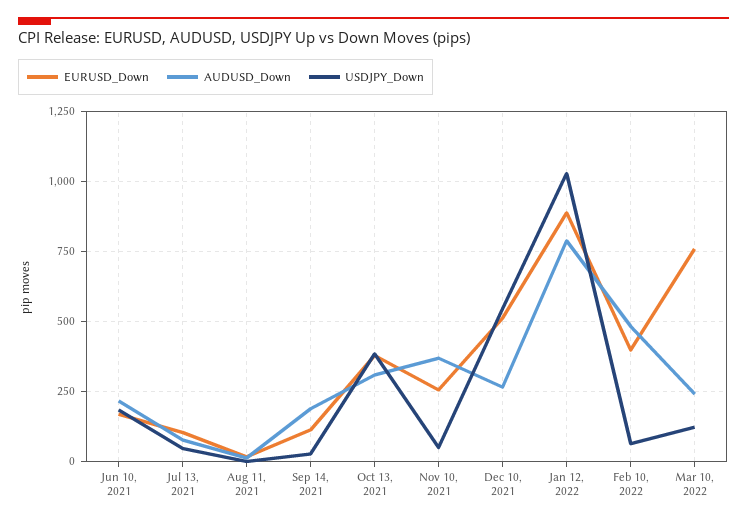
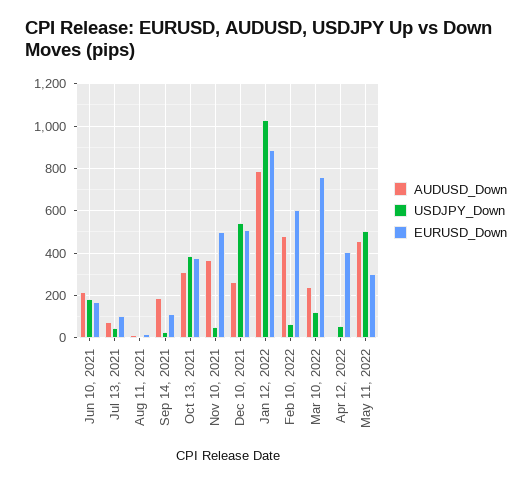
EURUSD_Down, Nov 10, 2021: 250 -> 500
EURUSD_Down, Feb 10, 2022: 400 -> 600
AUDUSD_Down, Apr 12, 2022: none -> 0
USDJPY_Down, Apr 12, 2022: none -> 50
EURUSD_Down, Apr 12, 2022: none -> 400
AUDUSD_Down, May 11, 2022: none -> 450
USDJPY_Down, May 11, 2022: none -> 500
EURUSD_Down, May 11, 2022: none -> 300

